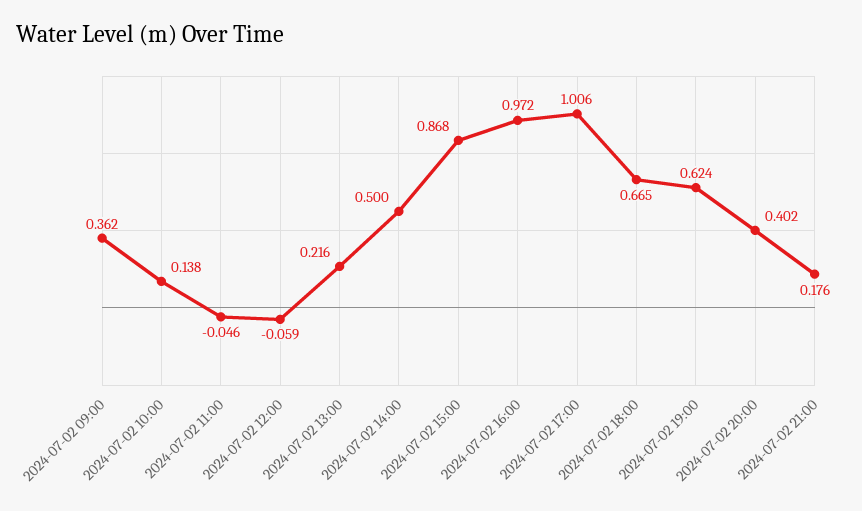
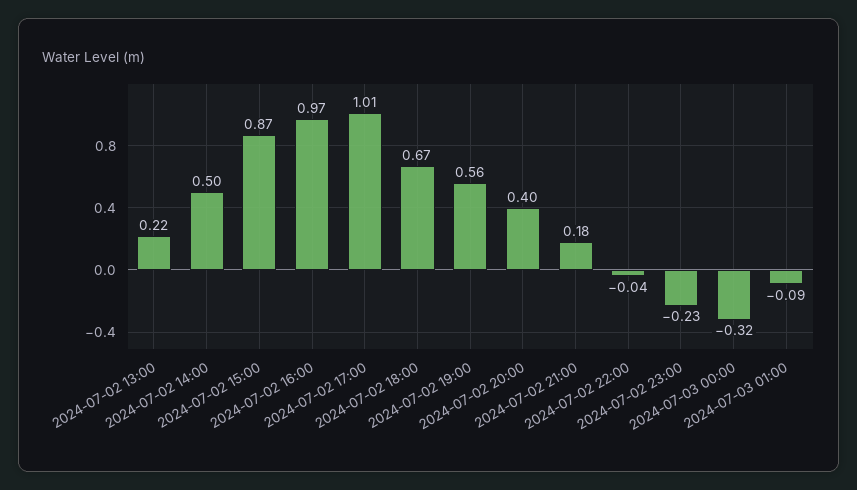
2024-07-02 09:00: 0.362 -> none
2024-07-02 10:00: 0.138 -> none
2024-07-02 11:00: -0.046 -> none
2024-07-02 12:00: -0.059 -> none
2024-07-02 19:00: 0.624 -> 0.56
2024-07-02 22:00: none -> -0.04
2024-07-02 23:00: none -> -0.23
2024-07-03 00:00: none -> -0.32
2024-07-03 01:00: none -> -0.09

